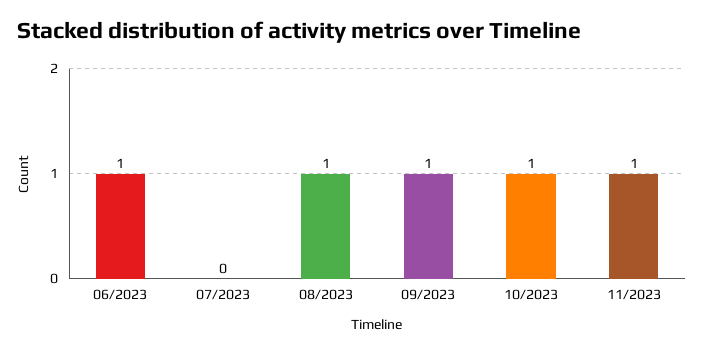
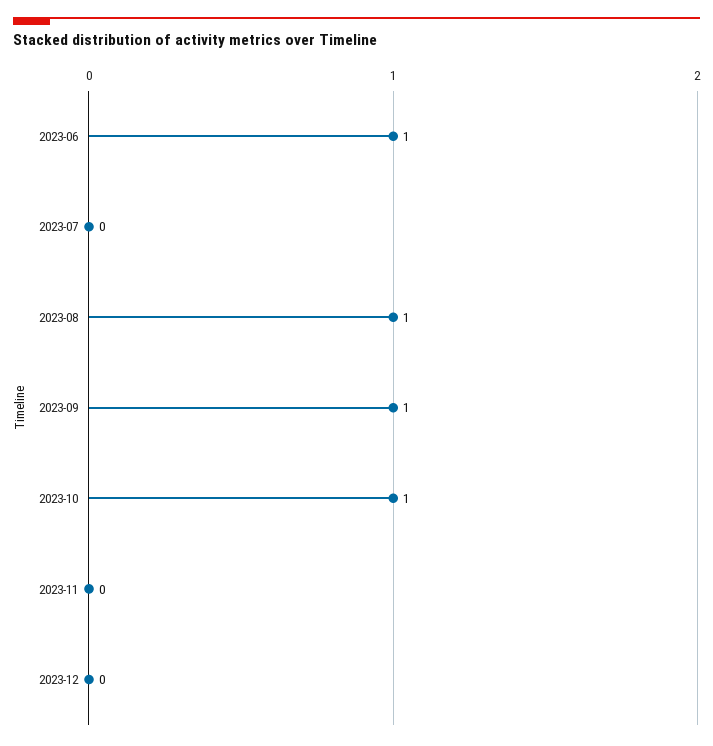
11/2023: 1 -> 0
2023-12: none -> 0

